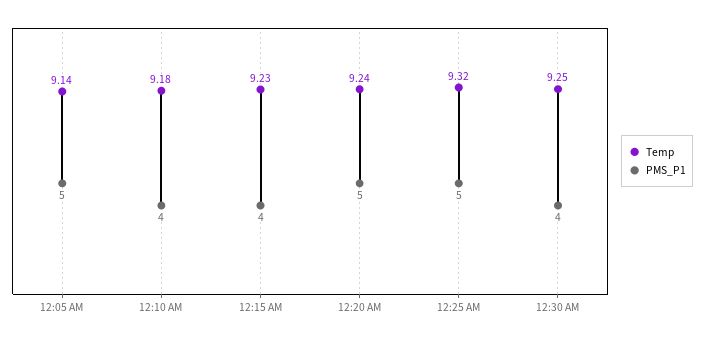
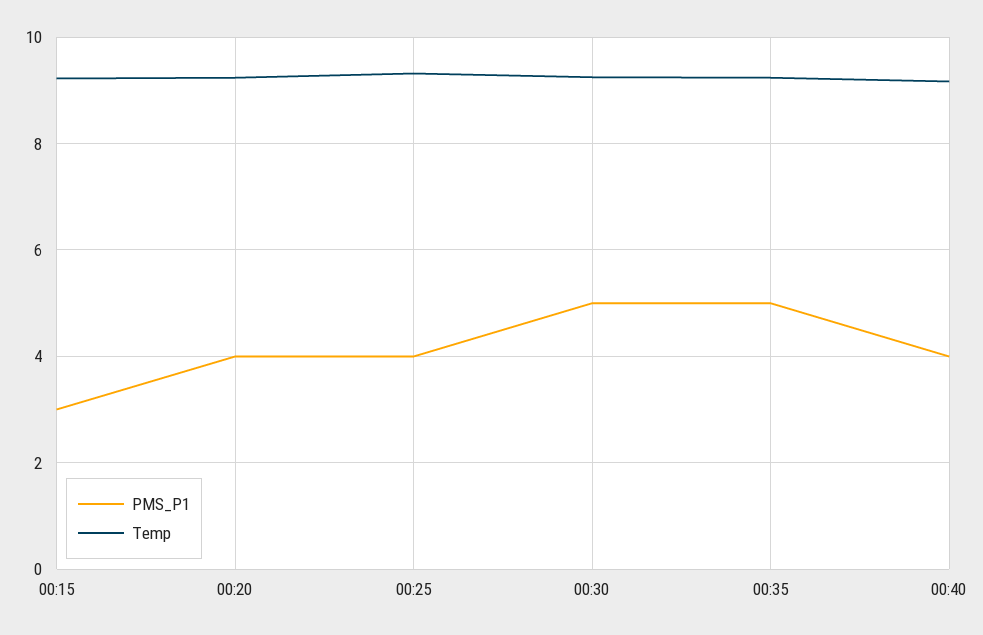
Temp, 12:05 AM: 9.14 -> none
PMS_P1, 12:05 AM: 5 -> none
Temp, 12:10 AM: 9.18 -> none
PMS_P1, 12:10 AM: 4 -> none
PMS_P1, 12:15 AM: 4 -> 3
PMS_P1, 12:20 AM: 5 -> 4
PMS_P1, 12:25 AM: 5 -> 4
PMS_P1, 12:30 AM: 4 -> 5
PMS_P1, 00:35: none -> 5
Temp, 00:35: none -> 9.2
PMS_P1, 00:40: none -> 4
Temp, 00:40: none -> 9.2

